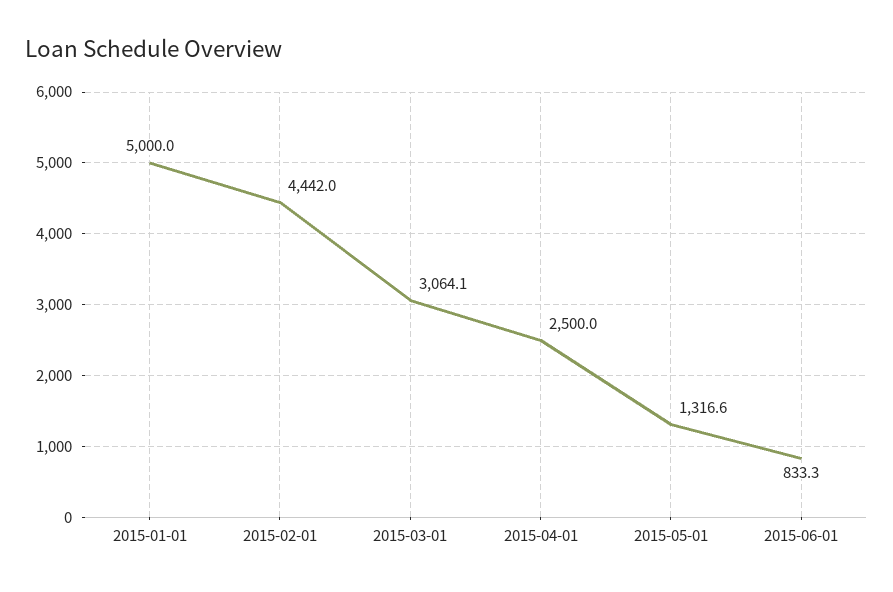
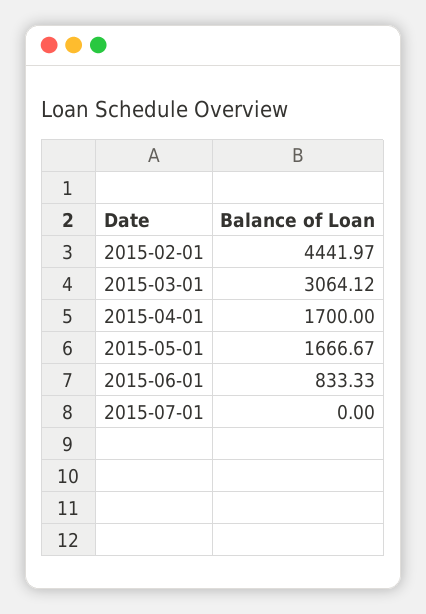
2015-01-01: 5000 -> none
2015-04-01: 2500 -> 1700
2015-05-01: 1316.6 -> 1666.67
2015-07-01: none -> 0

